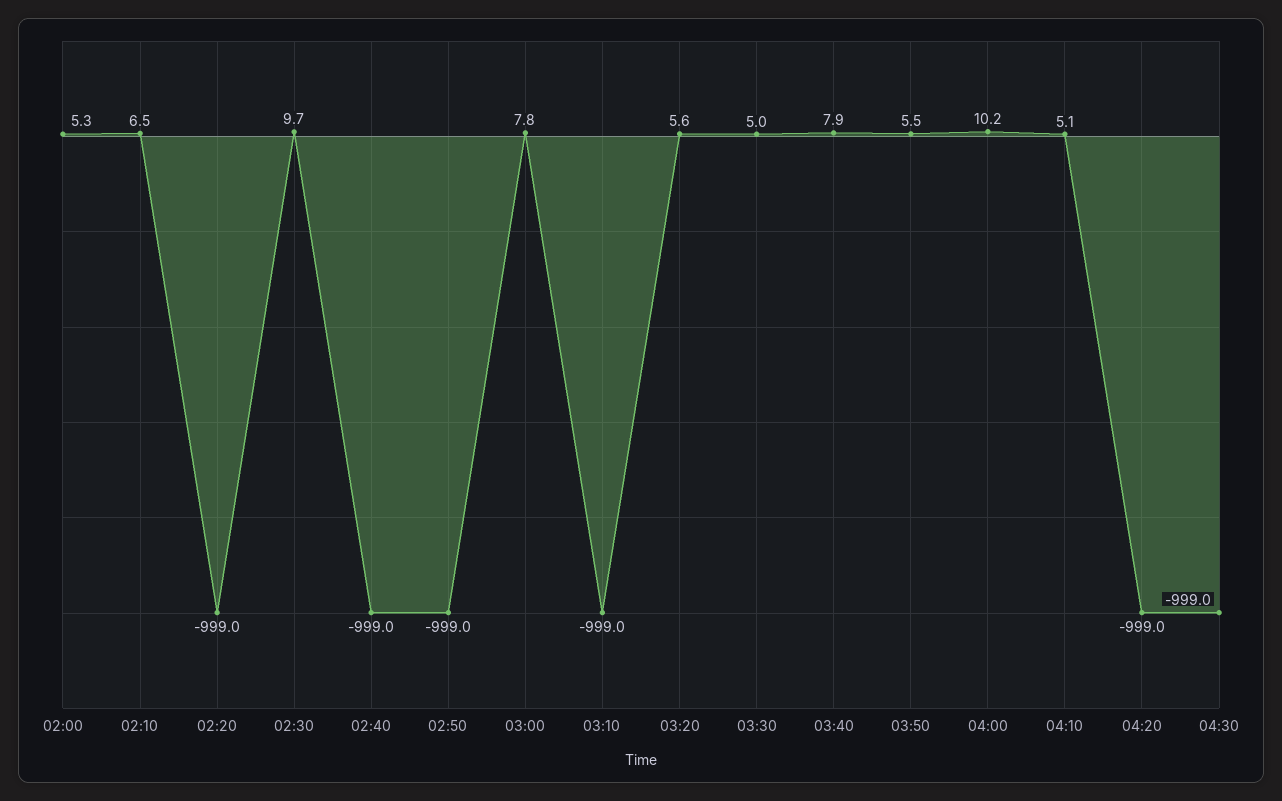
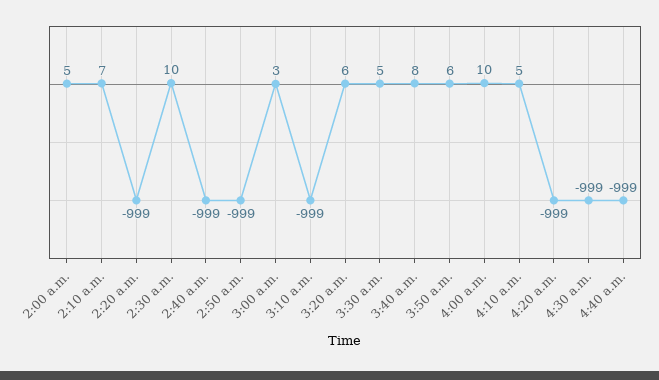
03:00: 7.8 -> 3
4:40 a.m.: none -> -999

